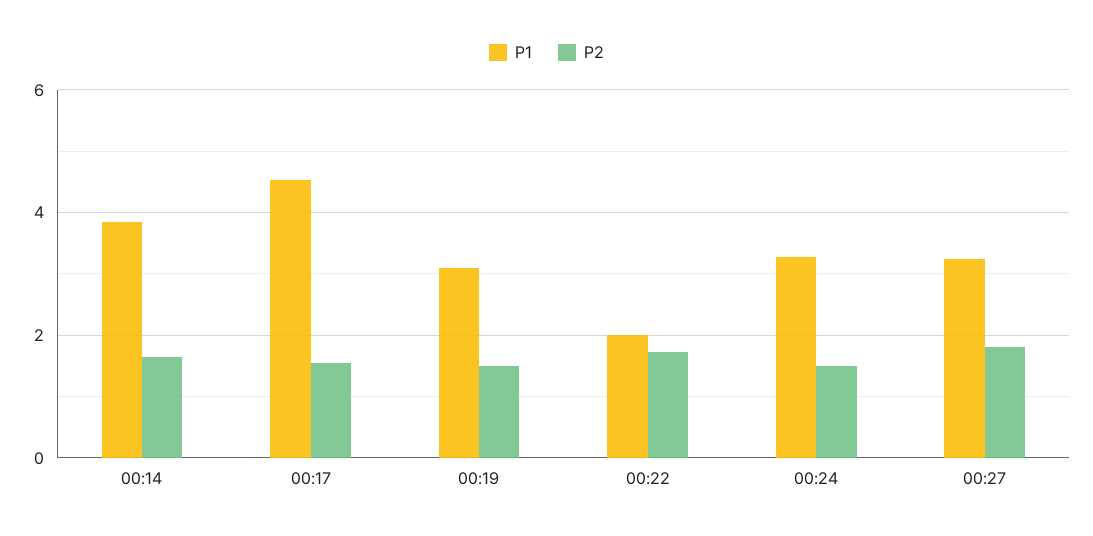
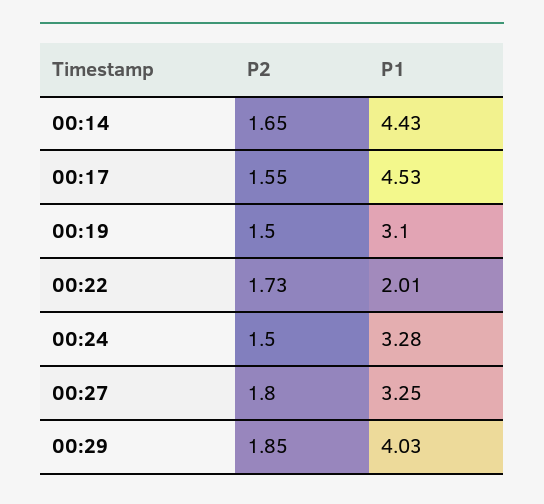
P1, 00:14: 3.8 -> 4.43
P2, 00:29: none -> 1.85
P1, 00:29: none -> 4.03

